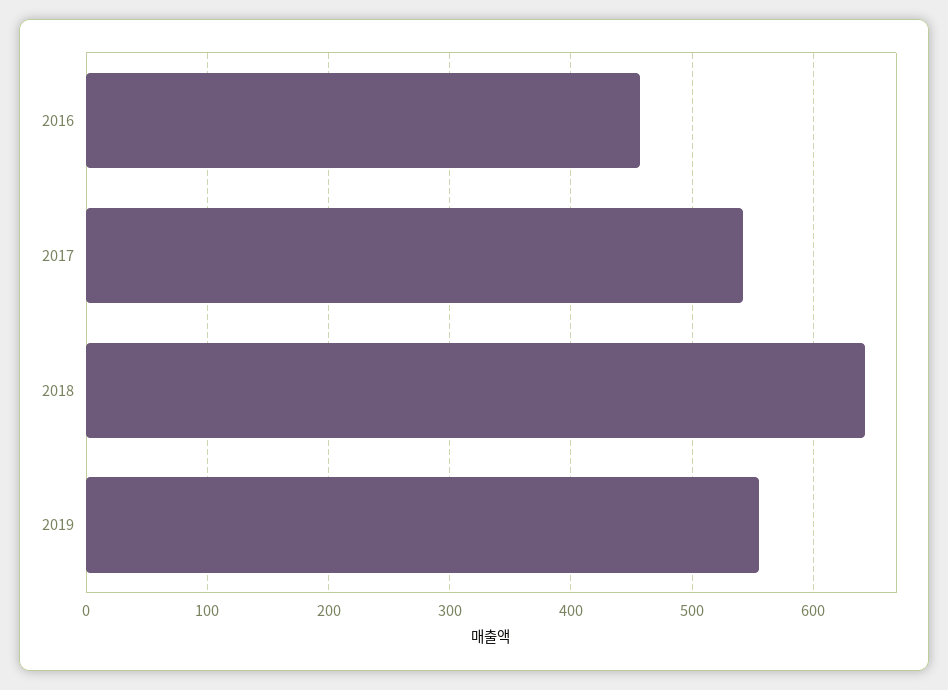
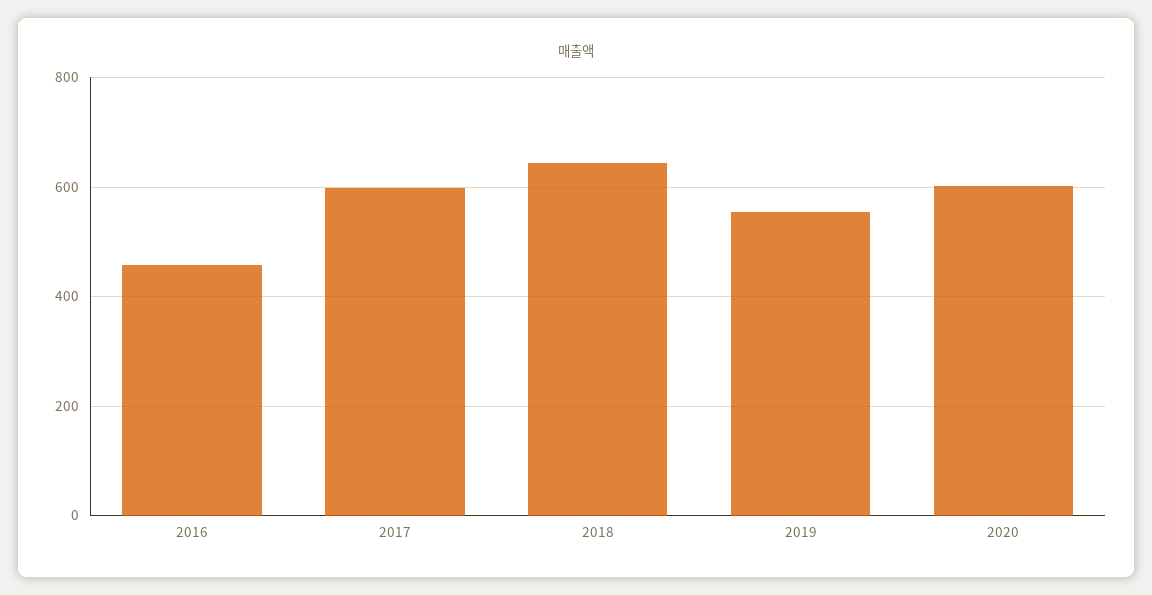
2017: 540 -> 600
2020: none -> 600

